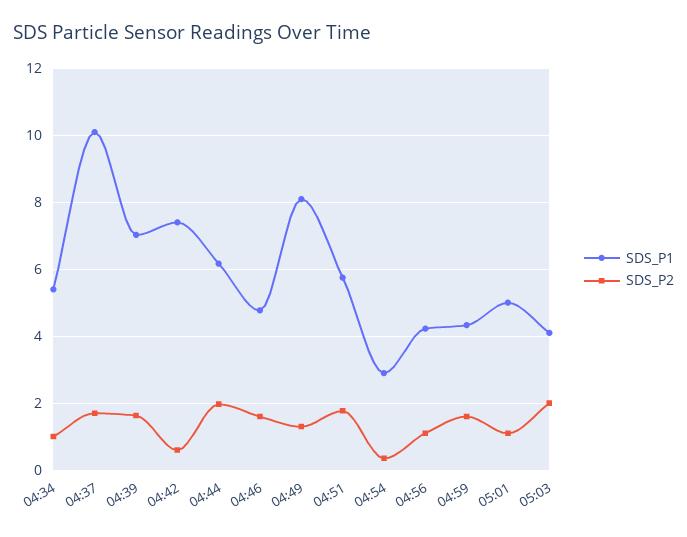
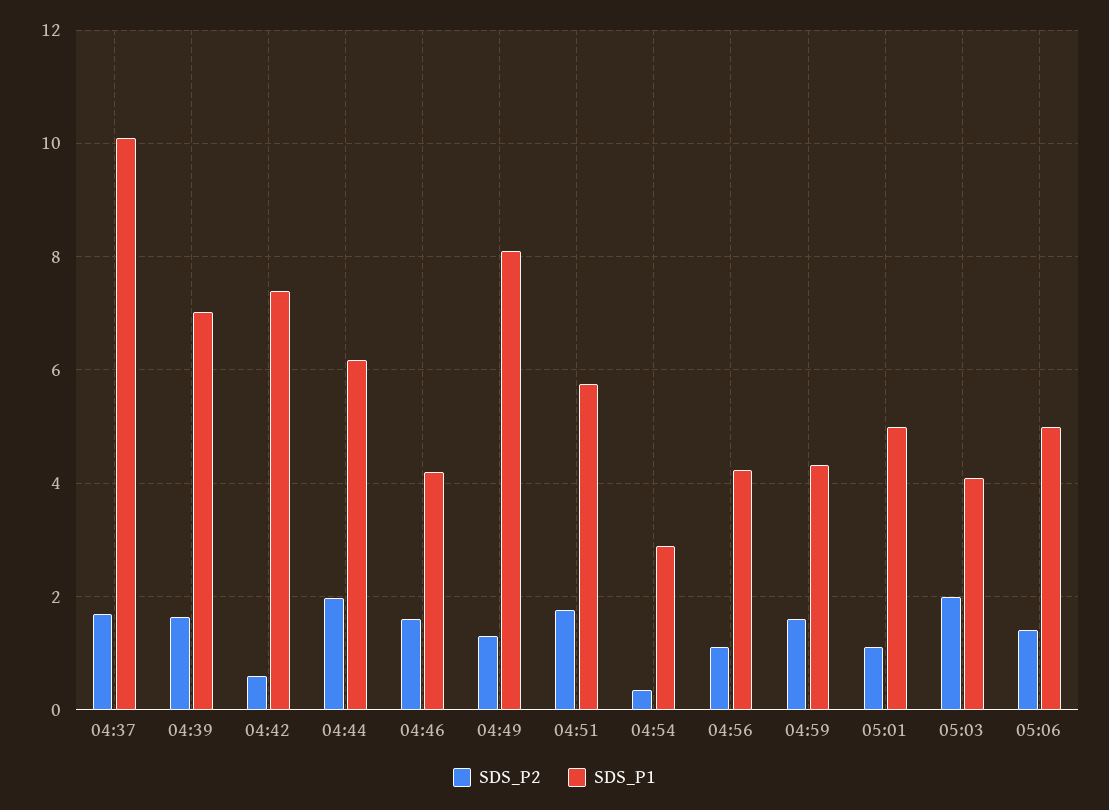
SDS_P1, 04:34: 5.4 -> none
SDS_P2, 04:34: 1 -> none
SDS_P1, 04:46: 4.8 -> 4.2
SDS_P2, 05:06: none -> 1.4
SDS_P1, 05:06: none -> 5

